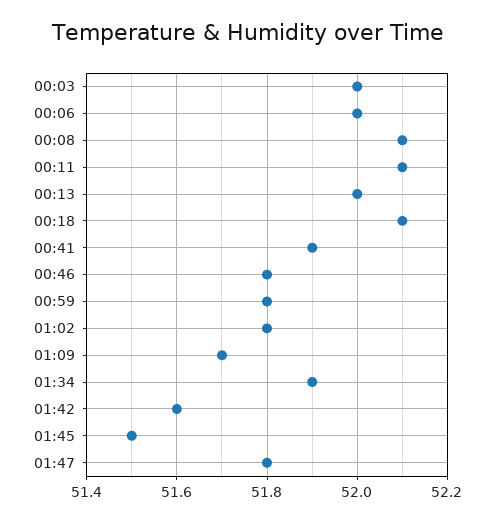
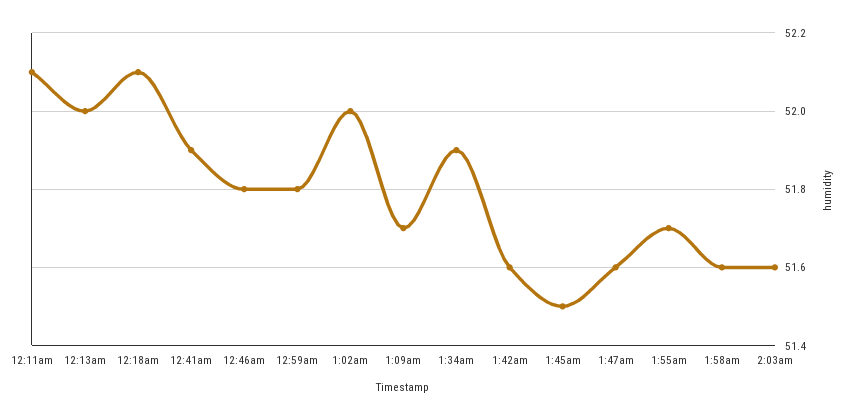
00:03: 52 -> none
00:06: 52 -> none
00:08: 52.1 -> none
01:02: 51.8 -> 52
01:47: 51.8 -> 51.6
1:55am: none -> 51.7
1:58am: none -> 51.6
2:03am: none -> 51.6

